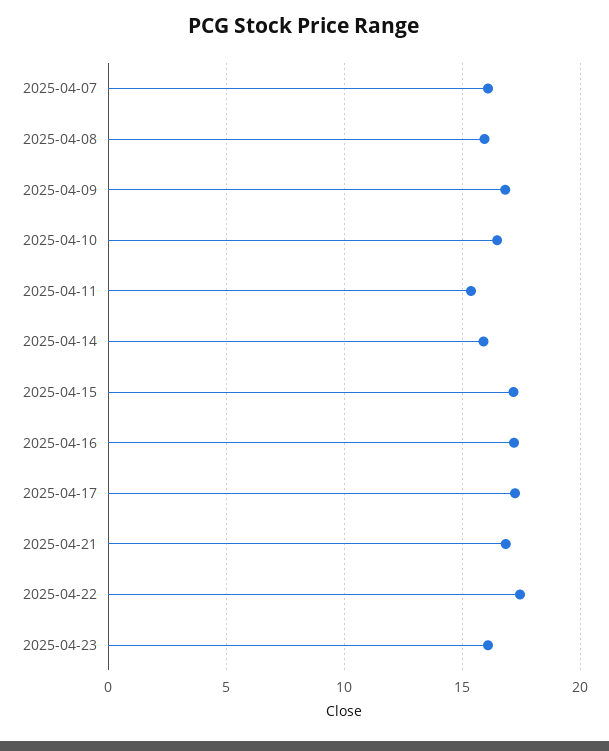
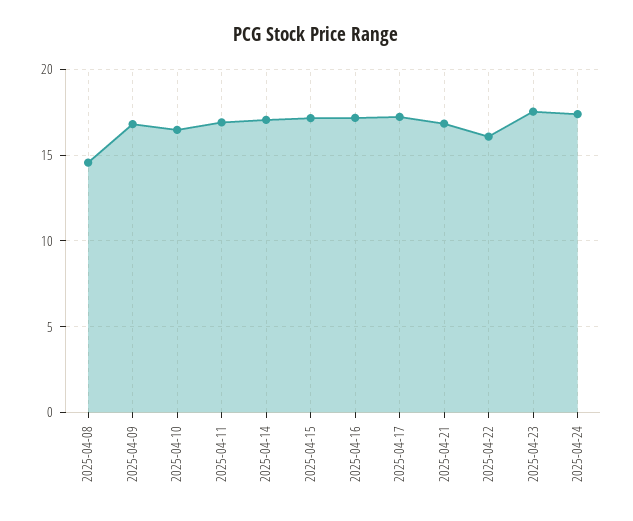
2025-04-07: 16 -> none
2025-04-08: 16 -> 14.5
2025-04-11: 15.5 -> 17
2025-04-14: 16 -> 17
2025-04-22: 17.5 -> 16
2025-04-23: 16 -> 17.5
2025-04-24: none -> 17.5

